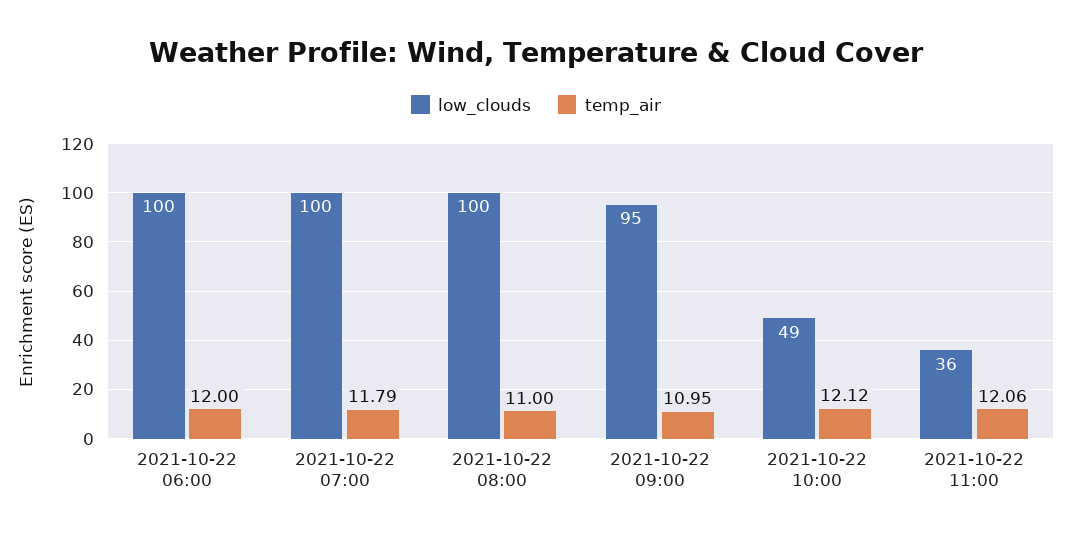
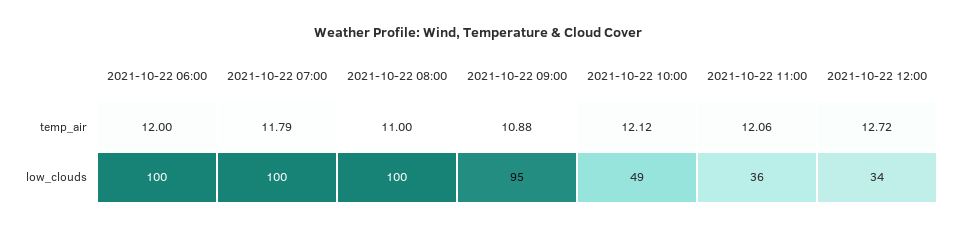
temp_air, 2021-10-22 09:00: 10.95 -> 10.88
temp_air, 2021-10-22 12:00: none -> 12.72
low_clouds, 2021-10-22 12:00: none -> 34

